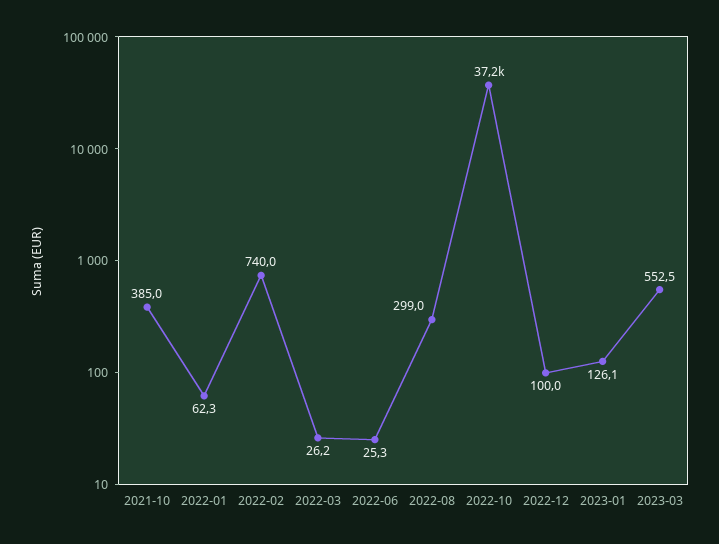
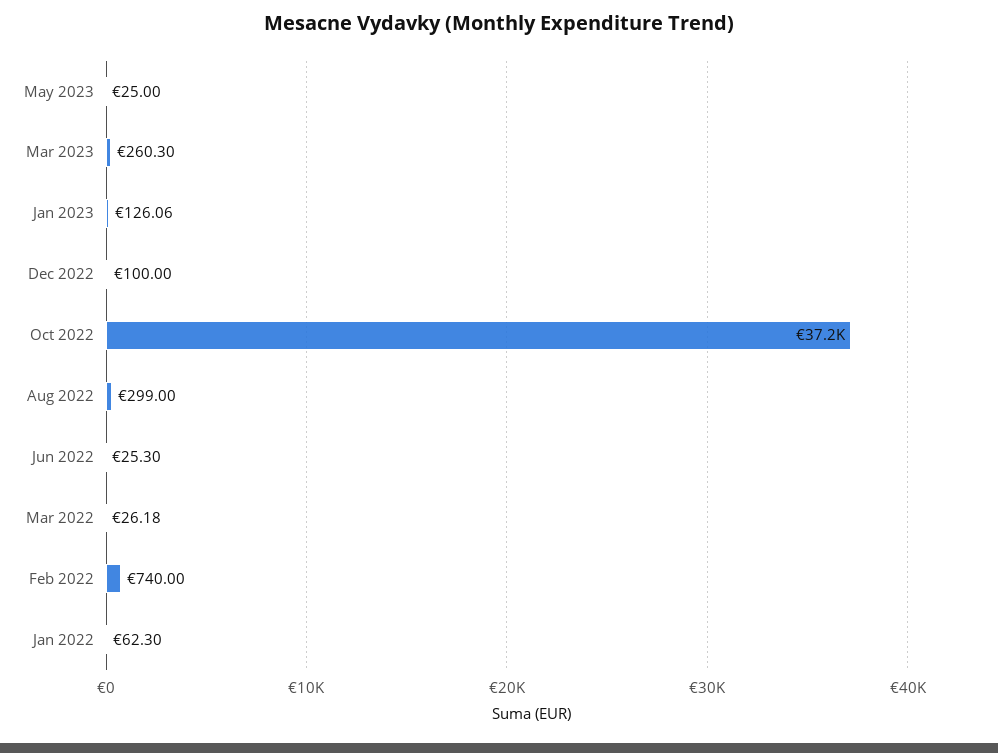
2021-10: 385 -> none
2023-03: 552.5 -> 260.3
May 2023: none -> 25

